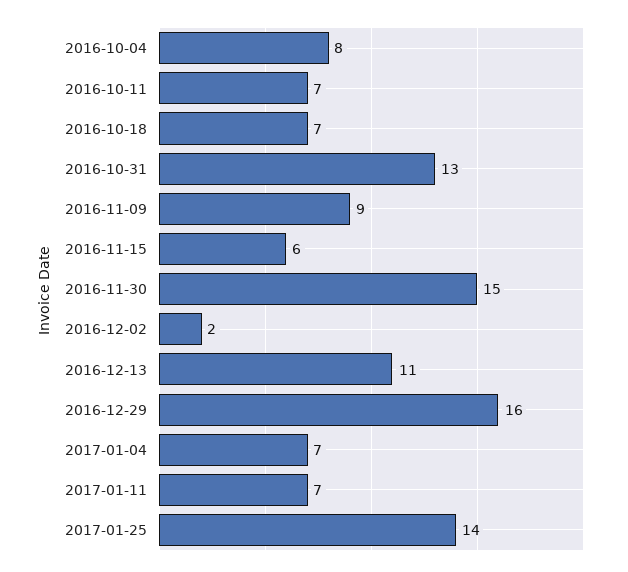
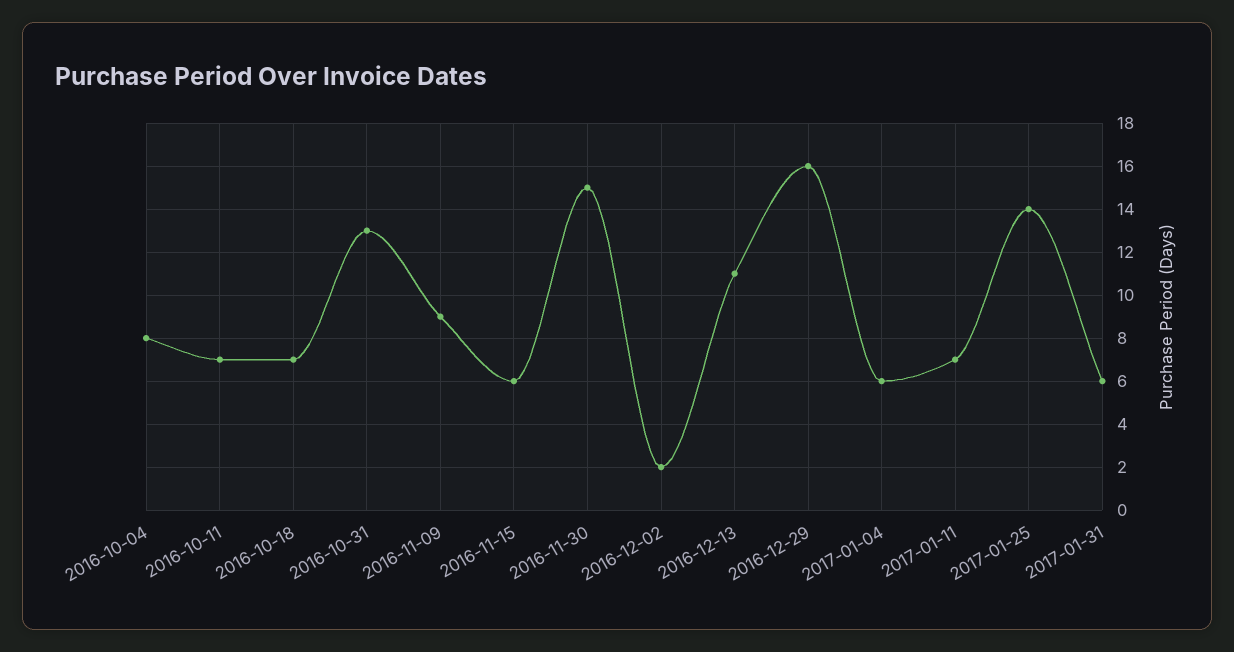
2017-01-04: 7 -> 6
2017-01-31: none -> 6

